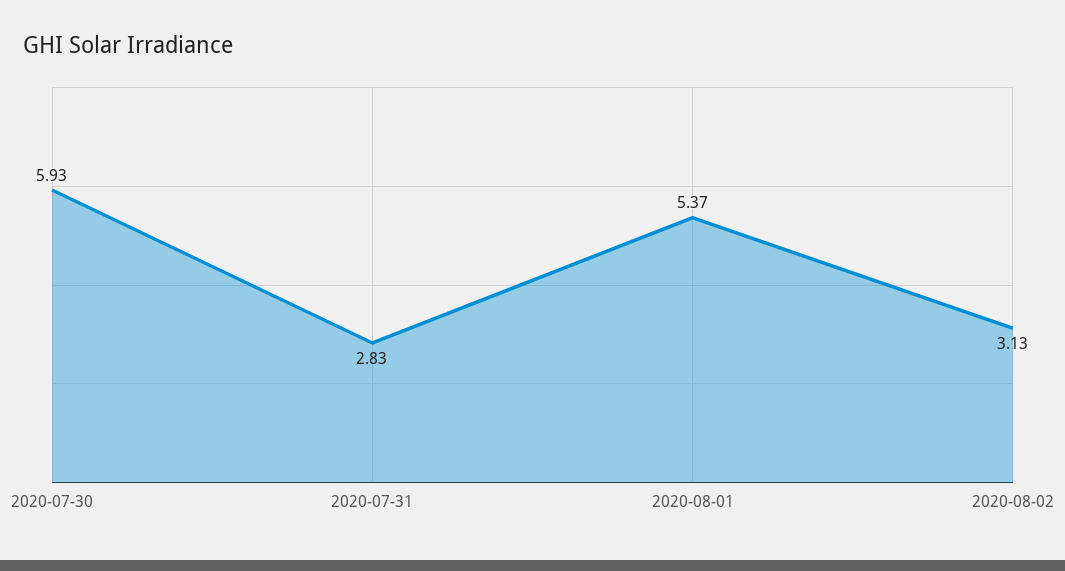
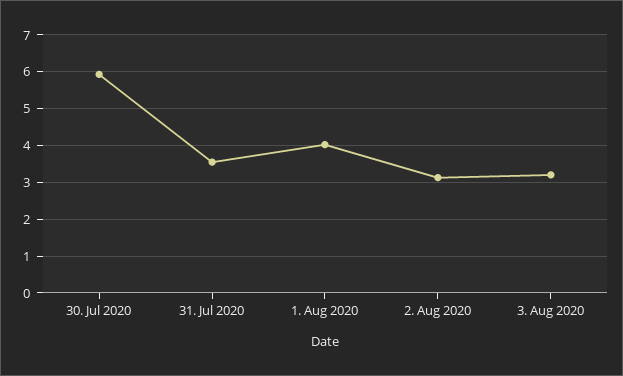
2020-07-31: 2.83 -> 3.6
2020-08-01: 5.37 -> 4
3. Aug 2020: none -> 3.2

